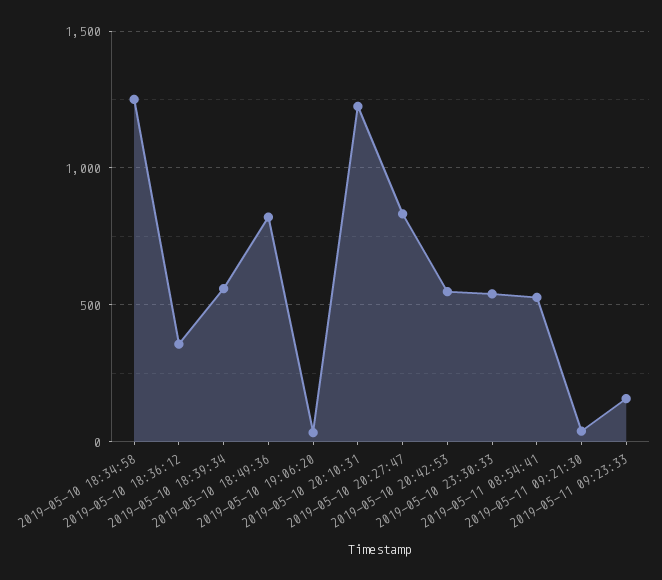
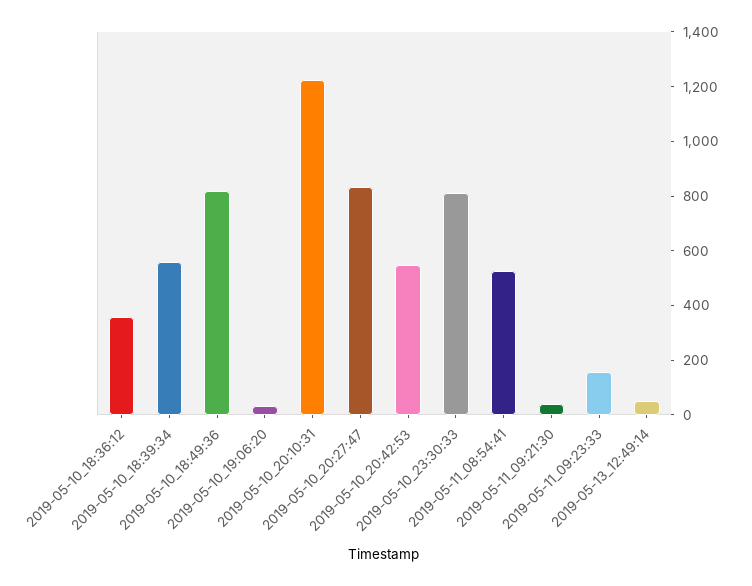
2019-05-10 18:34:58: 1250 -> none
2019-05-10 23:30:33: 550 -> 800
2019-05-13_12:49:14: none -> 50

